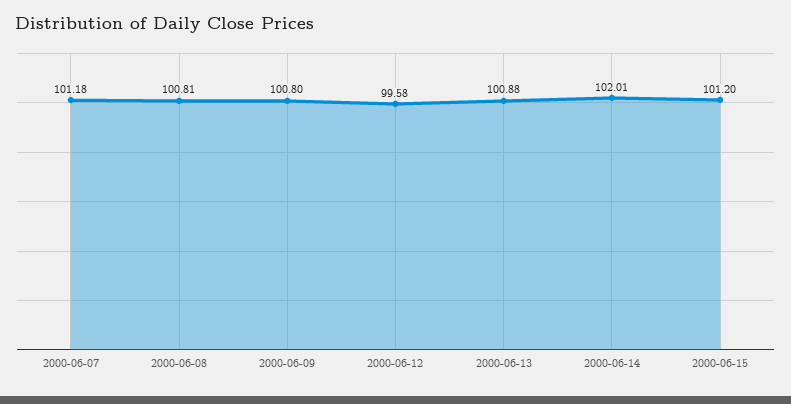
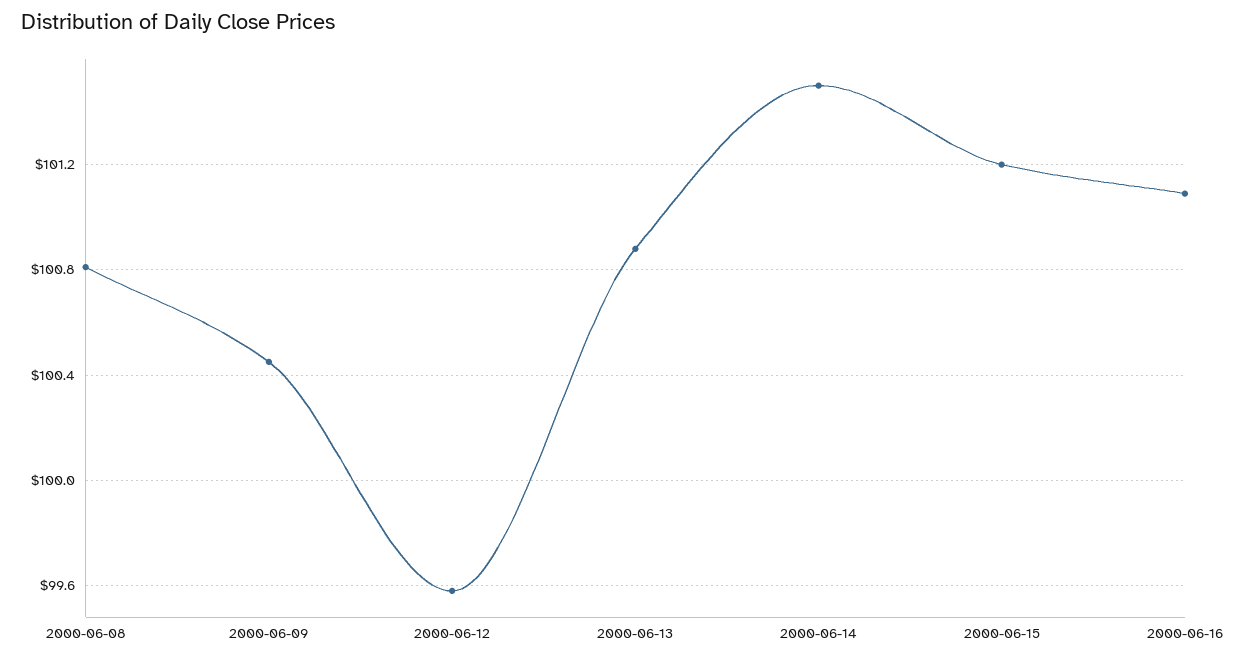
2000-06-07: 101.18 -> none
2000-06-09: 100.8 -> 100.45
2000-06-14: 102.01 -> 101.5
2000-06-16: none -> 101.1

